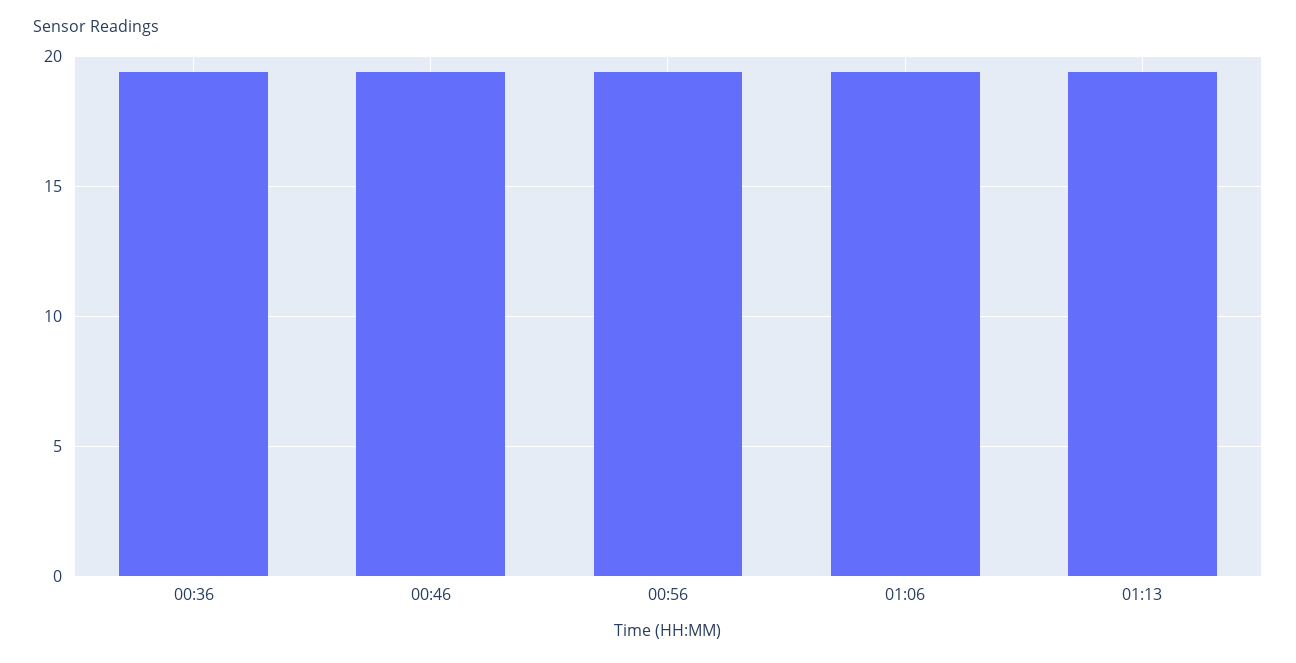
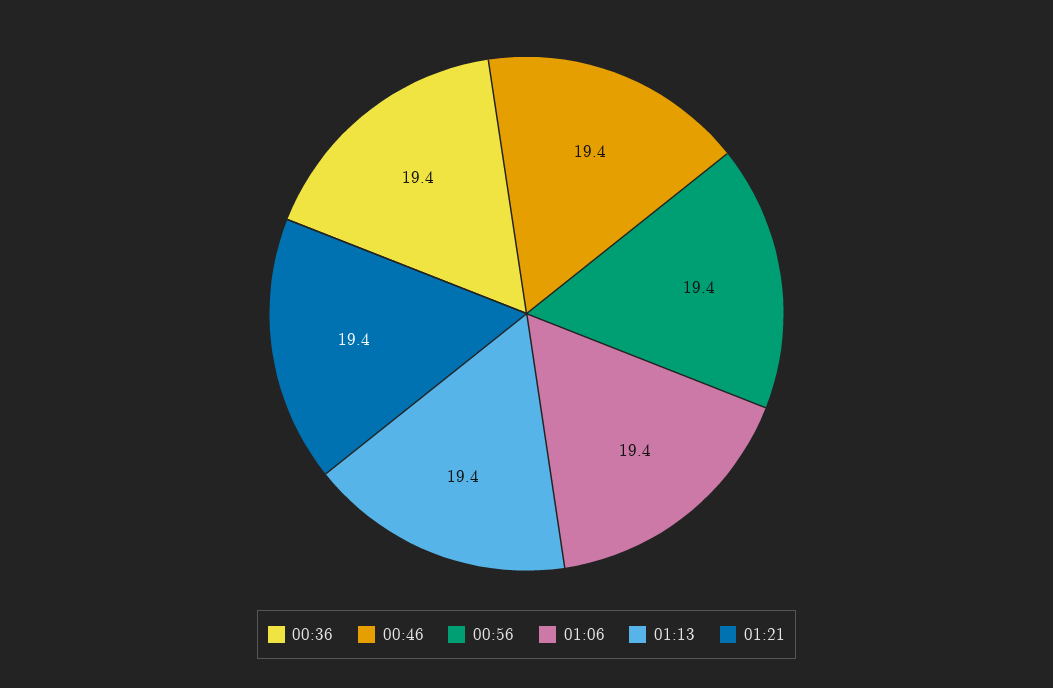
01:21: none -> 19.4

